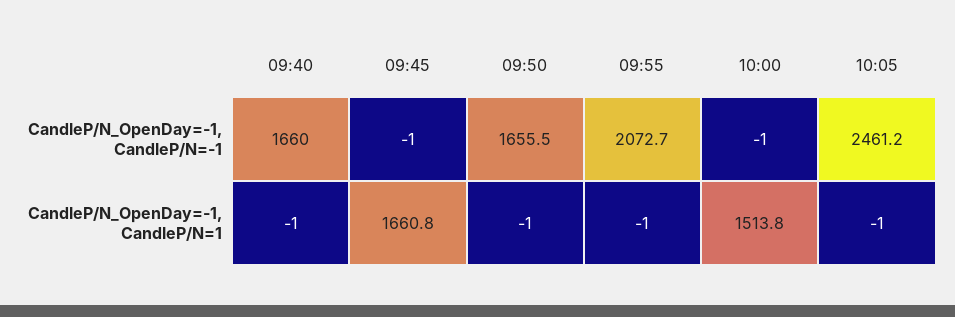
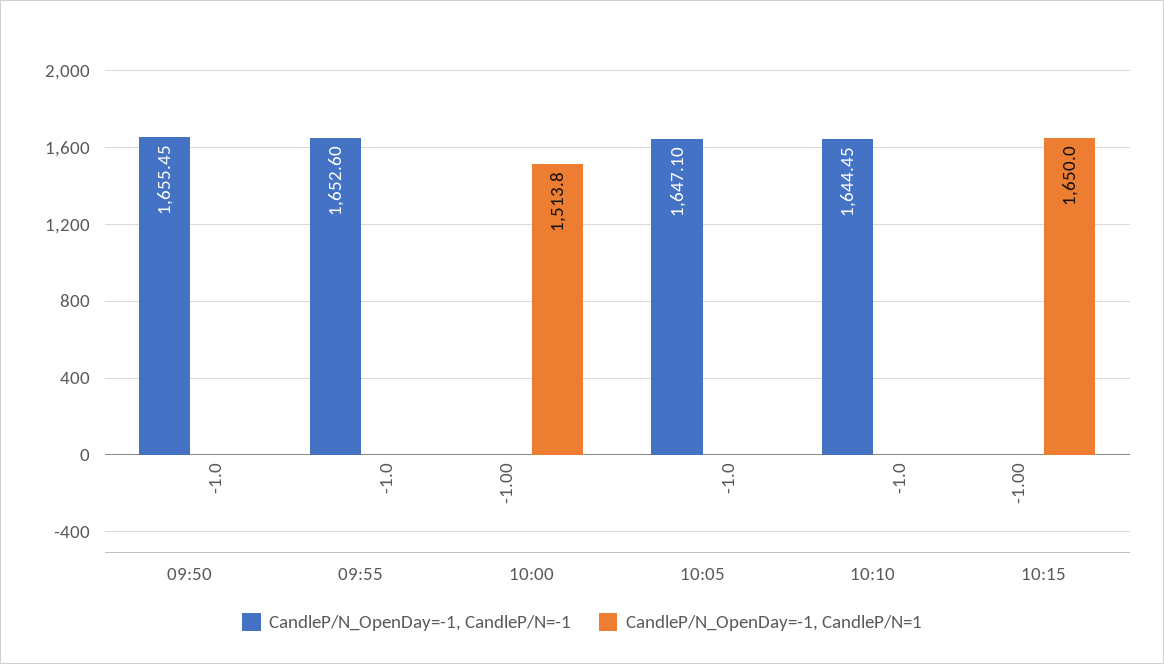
CandleP/N_OpenDay=-1, CandleP/N=-1, 09:40: 1660 -> none
CandleP/N_OpenDay=-1, CandleP/N=-1, 09:45: -1 -> none
CandleP/N_OpenDay=-1, CandleP/N=-1, 09:55: 2072.7 -> 1652.6
CandleP/N_OpenDay=-1, CandleP/N=-1, 10:05: 2461.2 -> 1647.1
CandleP/N_OpenDay=-1, CandleP/N=1, 09:40: -1 -> none
CandleP/N_OpenDay=-1, CandleP/N=1, 09:45: 1660.8 -> none
CandleP/N_OpenDay=-1, CandleP/N=-1, 10:10: none -> 1644.45
CandleP/N_OpenDay=-1, CandleP/N=1, 10:10: none -> -1
CandleP/N_OpenDay=-1, CandleP/N=-1, 10:15: none -> -1
CandleP/N_OpenDay=-1, CandleP/N=1, 10:15: none -> 1650

